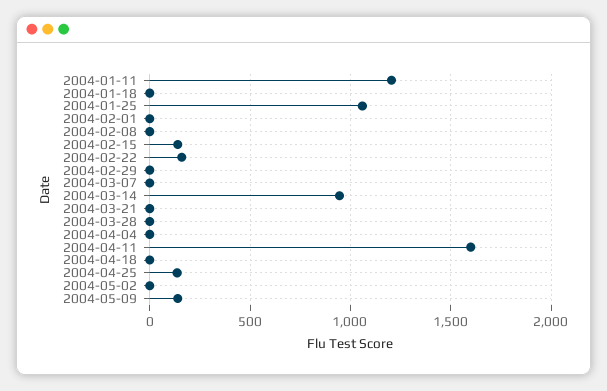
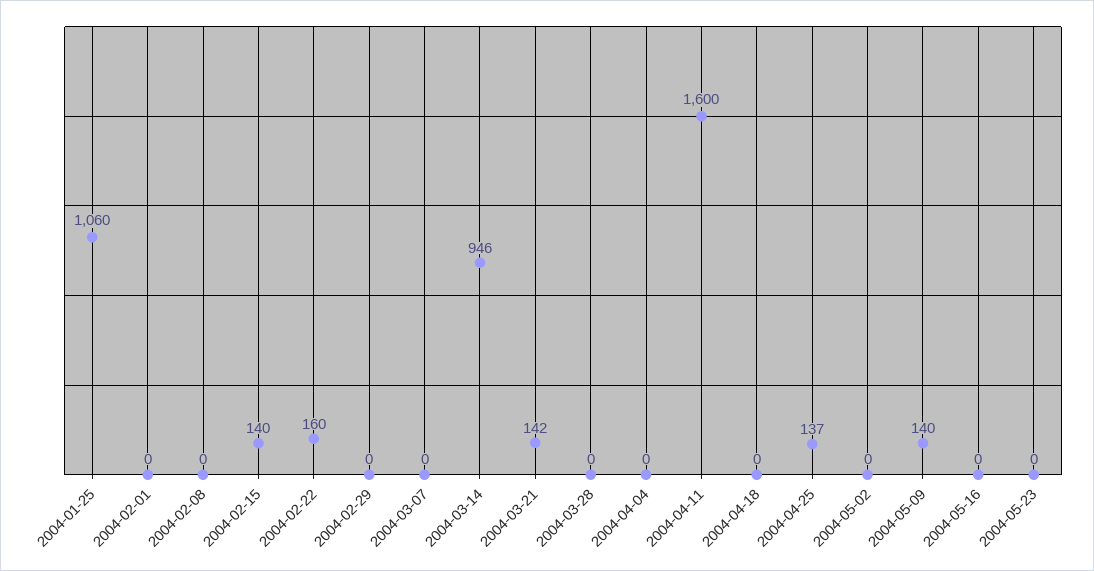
2004-01-11: 1200 -> none
2004-01-18: 0 -> none
2004-03-21: 0 -> 142
2004-05-16: none -> 0
2004-05-23: none -> 0

